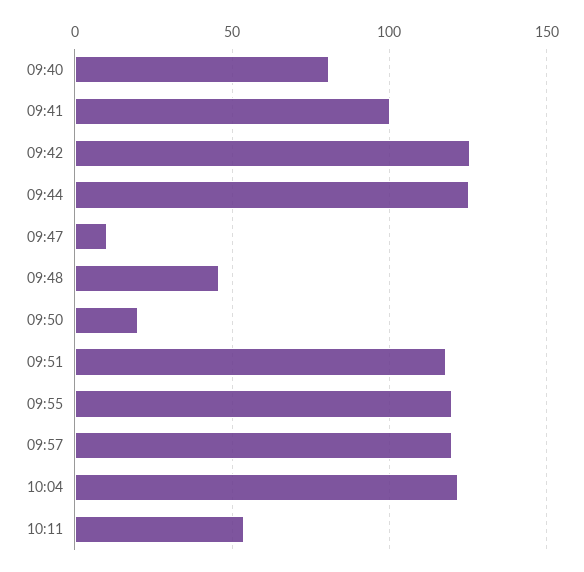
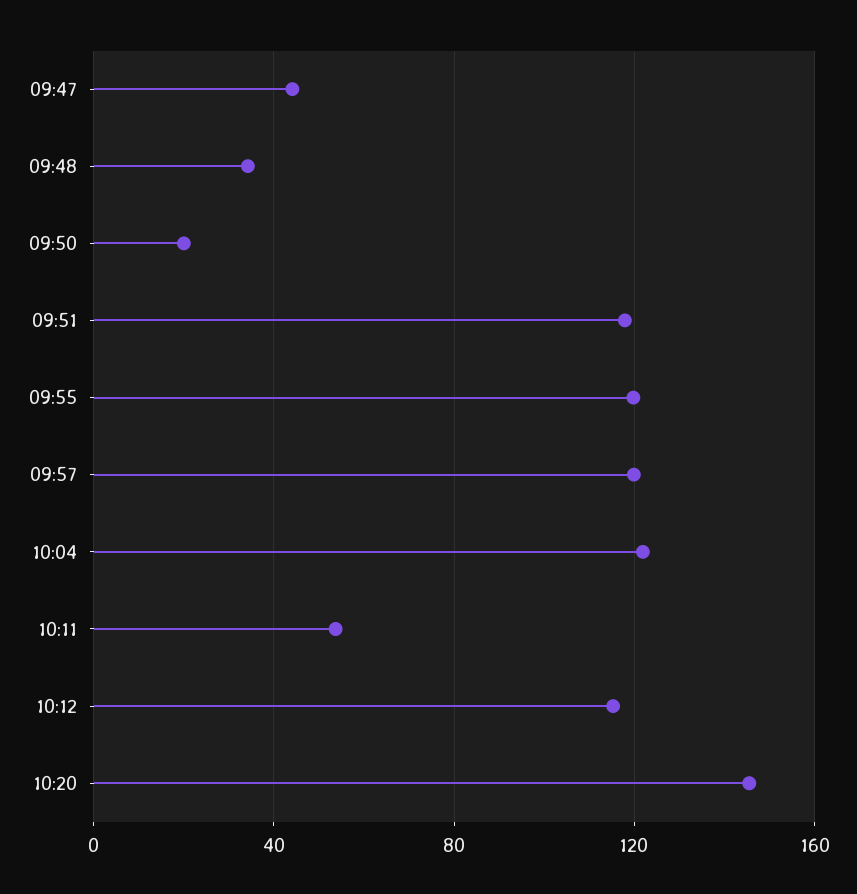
09:40: 80 -> none
09:41: 100 -> none
09:42: 125 -> none
09:44: 125 -> none
09:47: 10 -> 45
09:48: 45 -> 35
10:12: none -> 115
10:20: none -> 145

